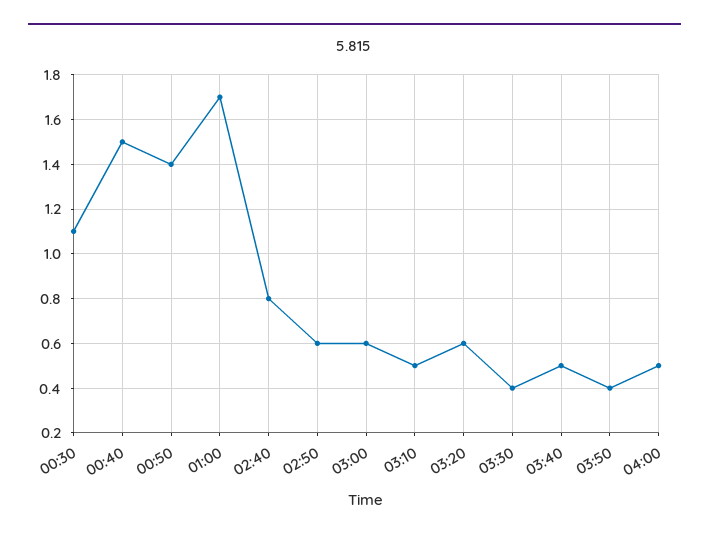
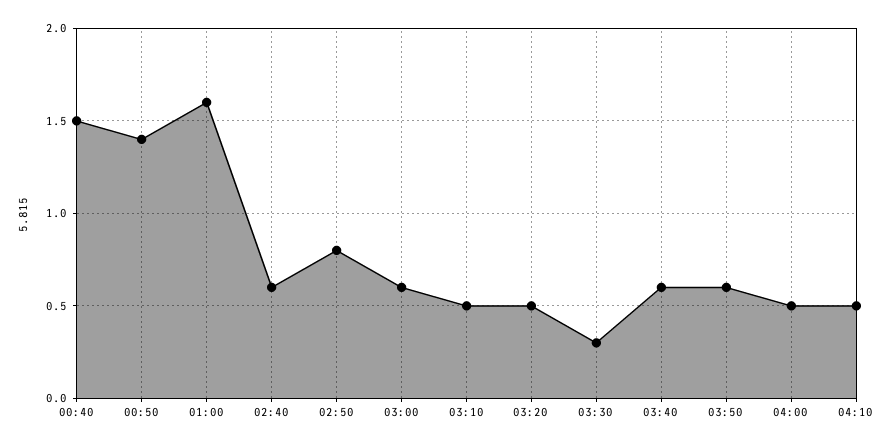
00:30: 1.1 -> none
01:00: 1.7 -> 1.6
02:40: 0.8 -> 0.6
02:50: 0.6 -> 0.8
03:20: 0.6 -> 0.5
03:30: 0.4 -> 0.3
03:40: 0.5 -> 0.6
03:50: 0.4 -> 0.6
04:10: none -> 0.5

